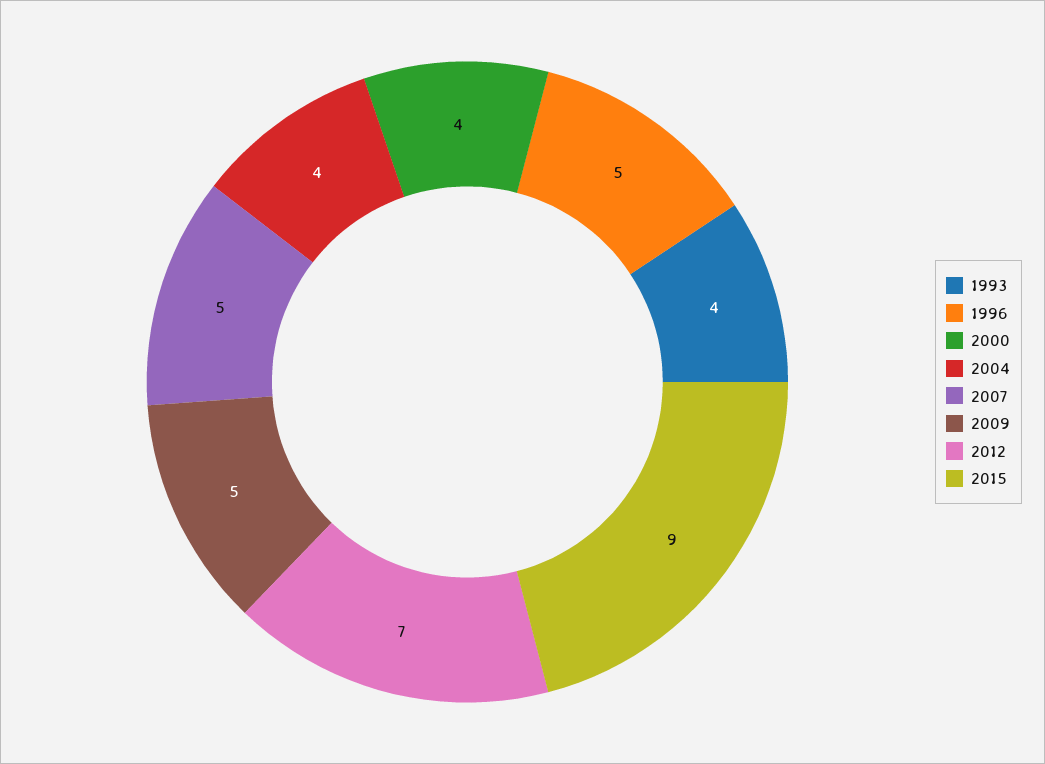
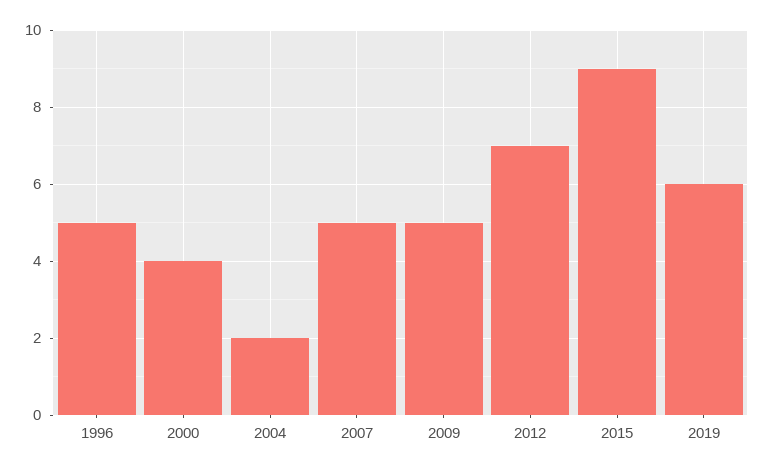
1993: 4 -> none
2004: 4 -> 2
2019: none -> 6

